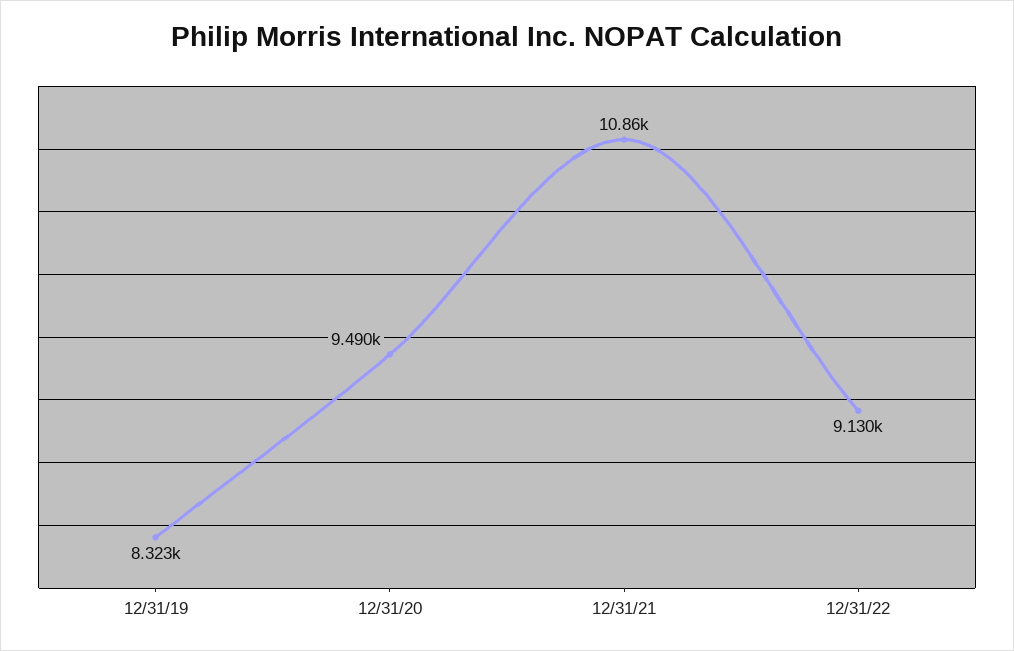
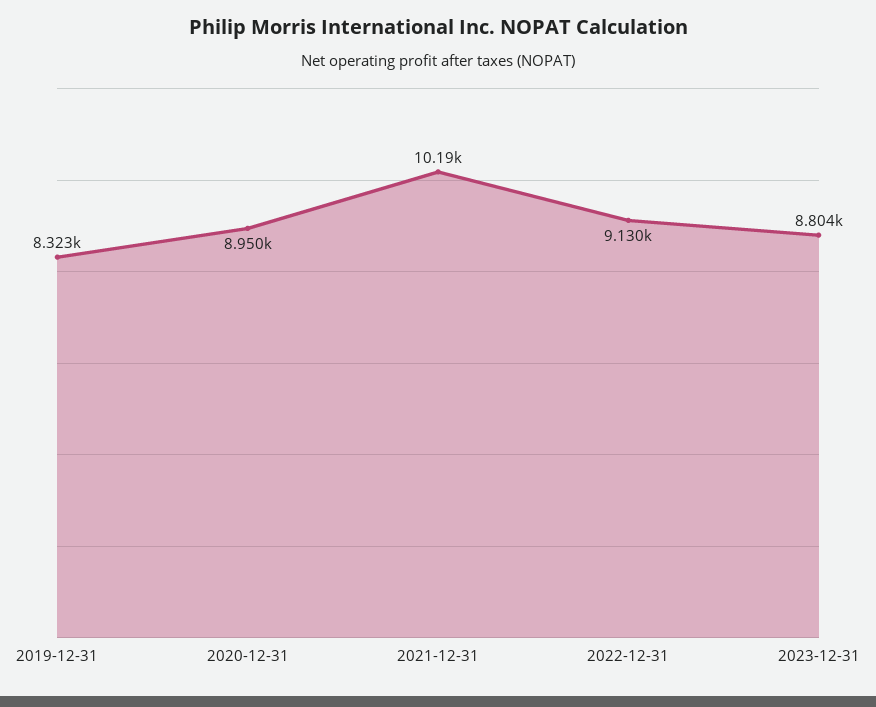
12/31/20: 9490 -> 8950
12/31/21: 10860 -> 10190
2023-12-31: none -> 8804

